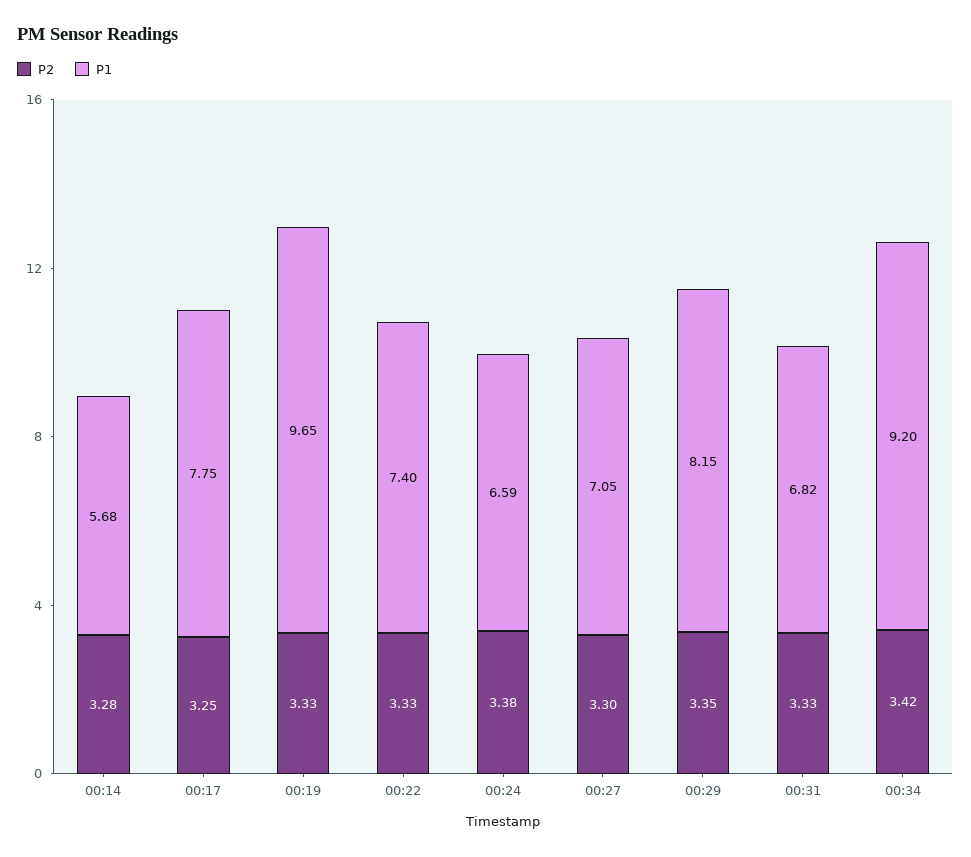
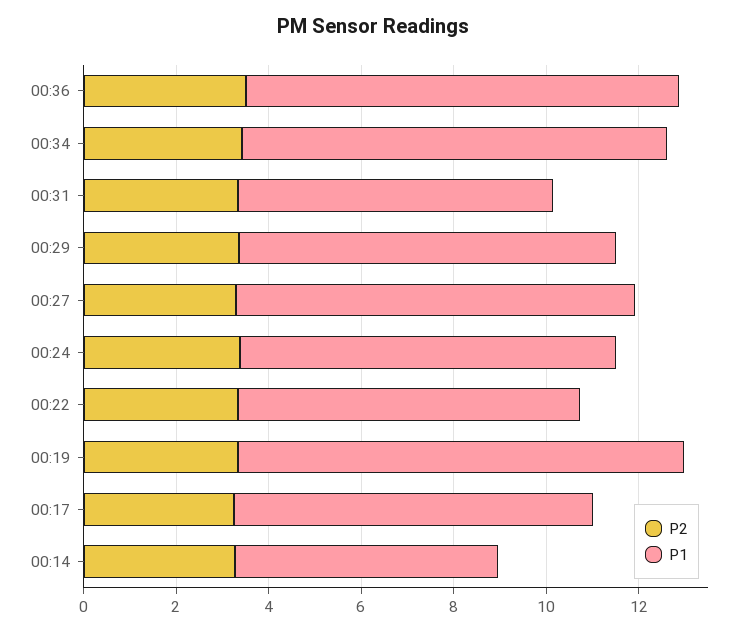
P1, 00:24: 6.59 -> 8
P1, 00:27: 7.05 -> 8.5
P2, 00:36: none -> 3.5
P1, 00:36: none -> 9.5

